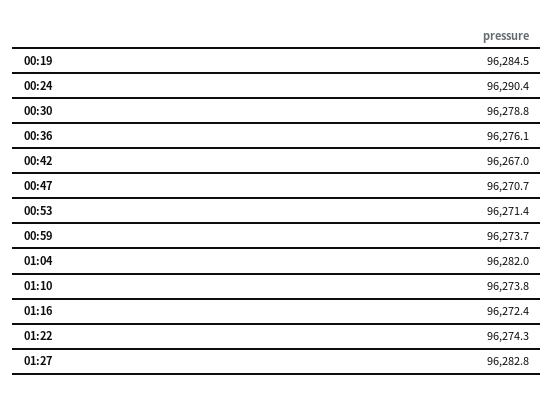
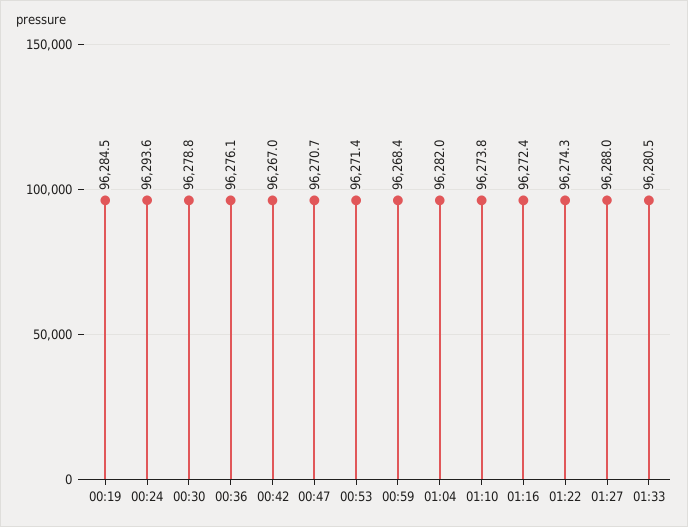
00:24: 96290.4 -> 96293.6
00:59: 96273.7 -> 96268.4
01:27: 96282.8 -> 96288
01:33: none -> 96280.5

